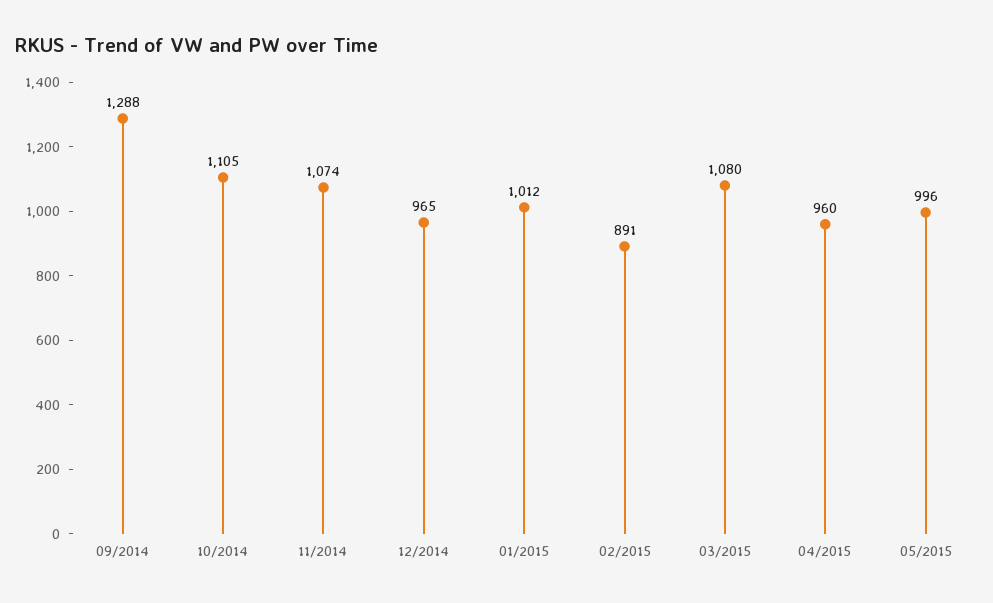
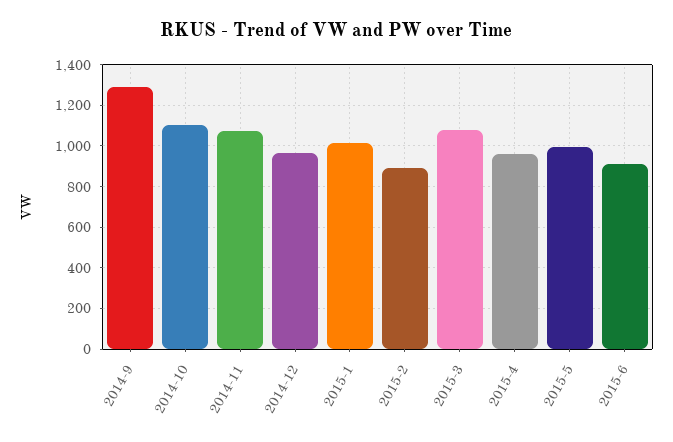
2015-6: none -> 900

